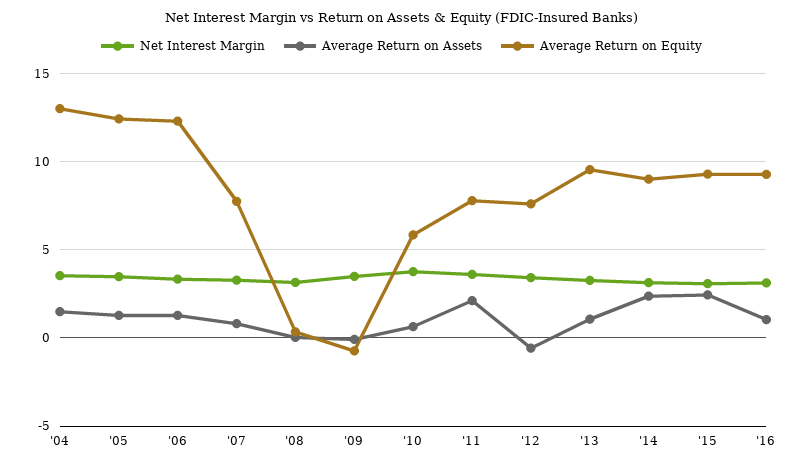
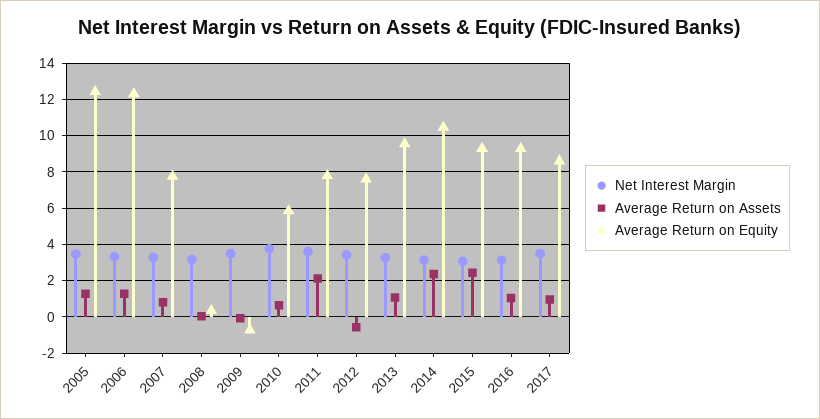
Net Interest Margin, '04: 3.5 -> none
Average Return on Assets, '04: 1.5 -> none
Average Return on Equity, '04: 13 -> none
Average Return on Equity, '14: 9 -> 10.5
Net Interest Margin, 2017: none -> 3.5
Average Return on Assets, 2017: none -> 1
Average Return on Equity, 2017: none -> 8.5

